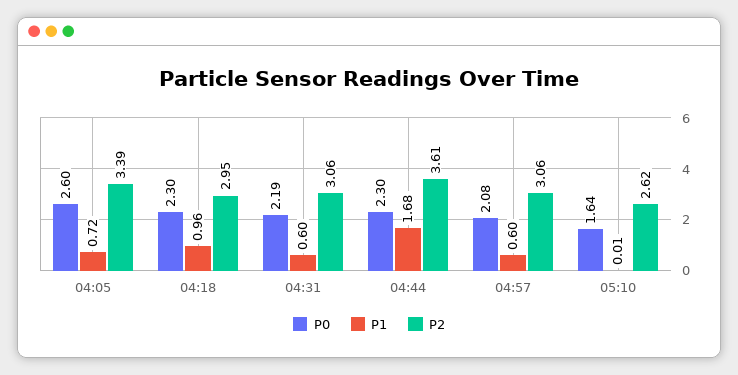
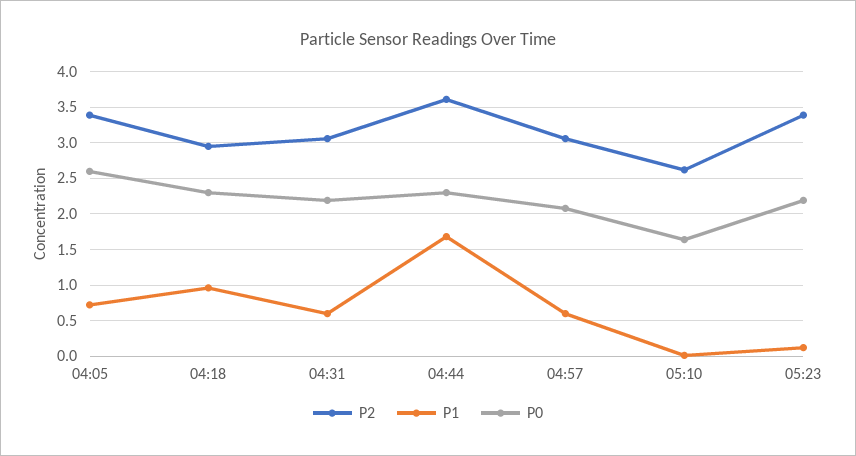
P2, 05:23: none -> 3.4
P1, 05:23: none -> 0.1
P0, 05:23: none -> 2.2

